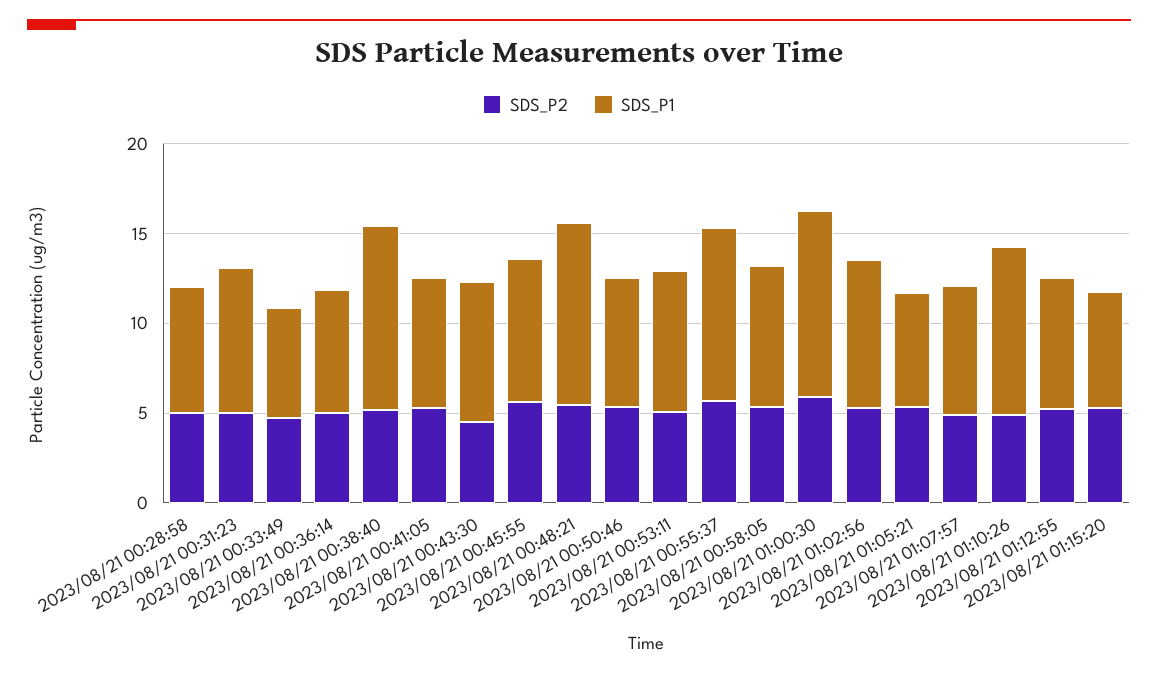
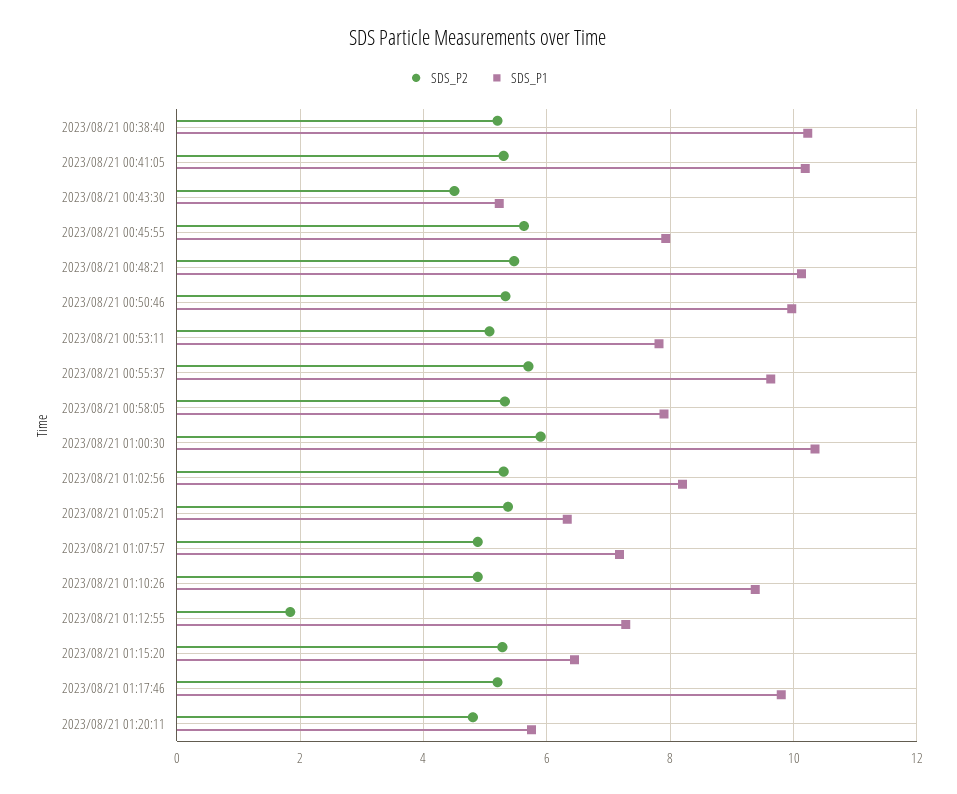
SDS_P2, 2023/08/21 00:28:58: 5 -> none
SDS_P1, 2023/08/21 00:28:58: 7 -> none
SDS_P2, 2023/08/21 00:31:23: 5 -> none
SDS_P1, 2023/08/21 00:31:23: 8 -> none
SDS_P2, 2023/08/21 00:33:49: 5 -> none
SDS_P1, 2023/08/21 00:33:49: 6 -> none
SDS_P2, 2023/08/21 00:36:14: 5 -> none
SDS_P1, 2023/08/21 00:36:14: 7 -> none
SDS_P1, 2023/08/21 00:41:05: 7 -> 10.2
SDS_P1, 2023/08/21 00:43:30: 8 -> 5.2
SDS_P1, 2023/08/21 00:50:46: 7 -> 10
SDS_P2, 2023/08/21 01:12:55: 5 -> 1.8
SDS_P2, 2023/08/21 01:17:46: none -> 5.2
SDS_P1, 2023/08/21 01:17:46: none -> 9.8
SDS_P2, 2023/08/21 01:20:11: none -> 4.8
SDS_P1, 2023/08/21 01:20:11: none -> 5.8

